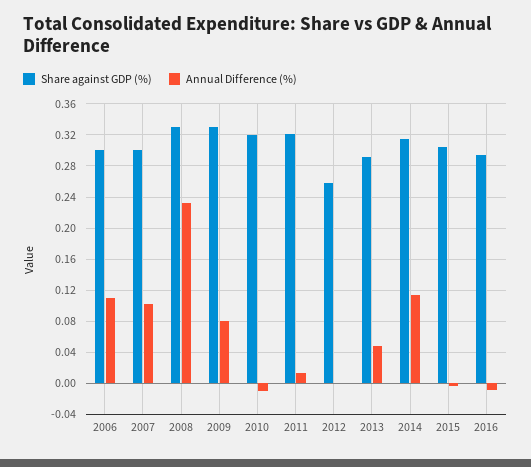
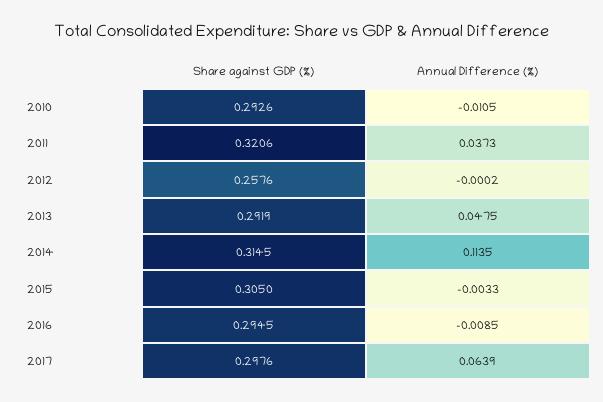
Share against GDP (%), 2006: 0.3 -> none
Annual Difference (%), 2006: 0.11 -> none
Share against GDP (%), 2007: 0.3 -> none
Annual Difference (%), 2007: 0.1 -> none
Share against GDP (%), 2008: 0.33 -> none
Annual Difference (%), 2008: 0.23 -> none
Share against GDP (%), 2009: 0.33 -> none
Annual Difference (%), 2009: 0.08 -> none
Share against GDP (%), 2010: 0.32 -> 0.2926
Annual Difference (%), 2011: 0.01 -> 0.0373
Share against GDP (%), 2017: none -> 0.2976
Annual Difference (%), 2017: none -> 0.0639

